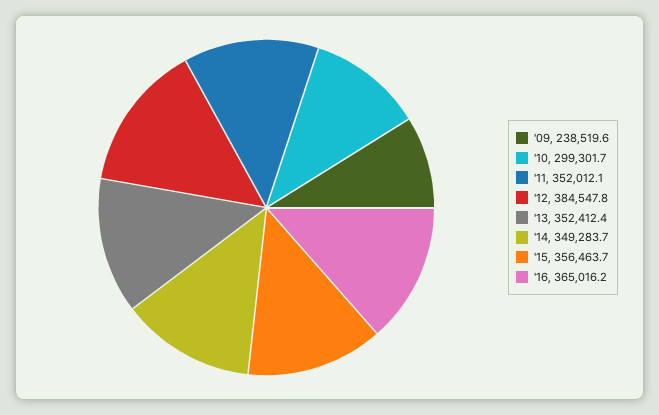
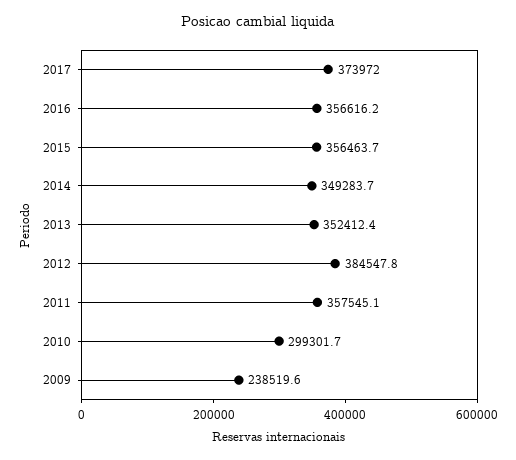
'11: 352012.1 -> 357545.1
'16: 365016.2 -> 356616.2
2017: none -> 373972

